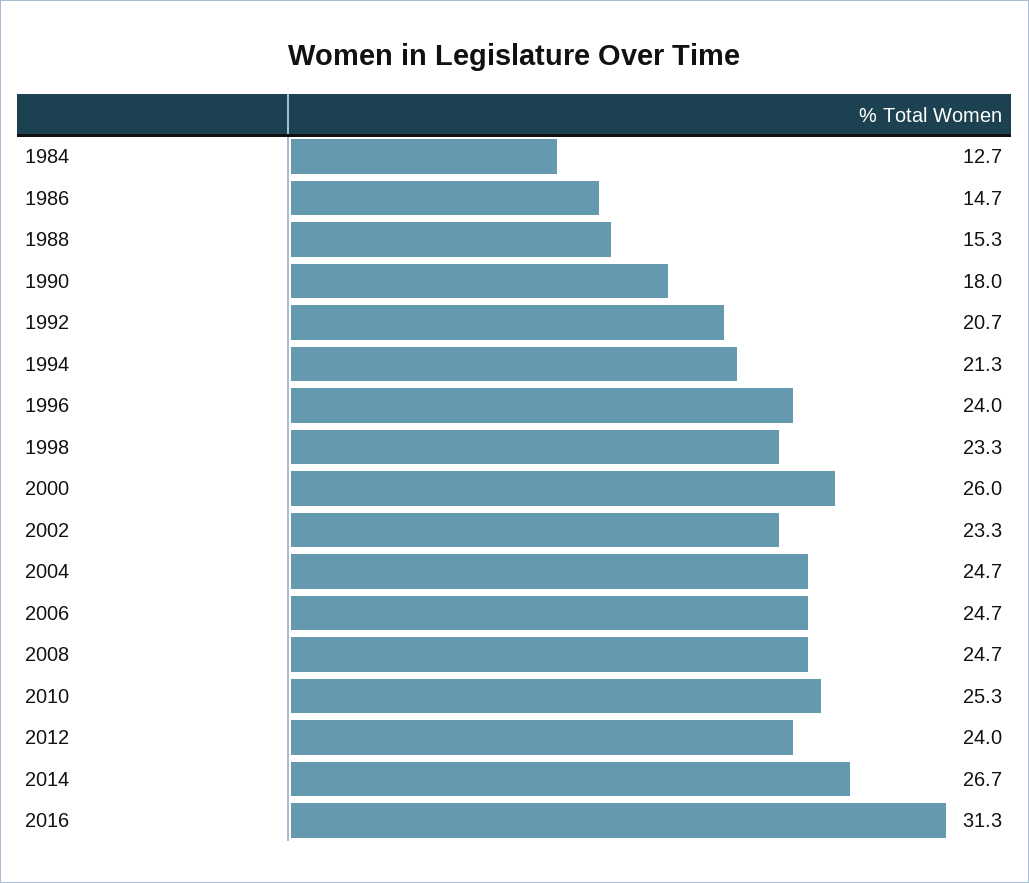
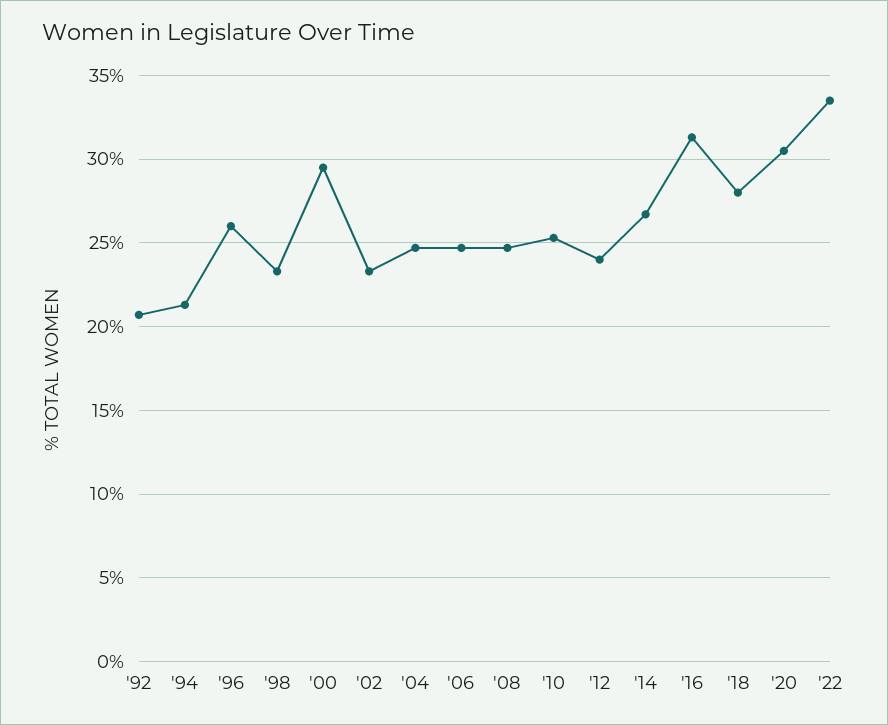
1984: 12.7 -> none
1986: 14.7 -> none
1988: 15.3 -> none
1990: 18 -> none
1996: 24 -> 26
2000: 26 -> 29.5
'18: none -> 28
'20: none -> 30.5
'22: none -> 33.5

